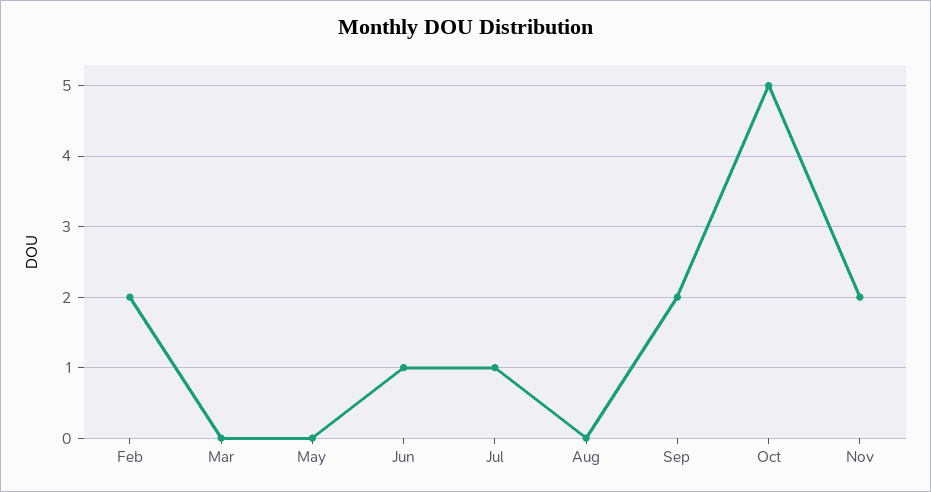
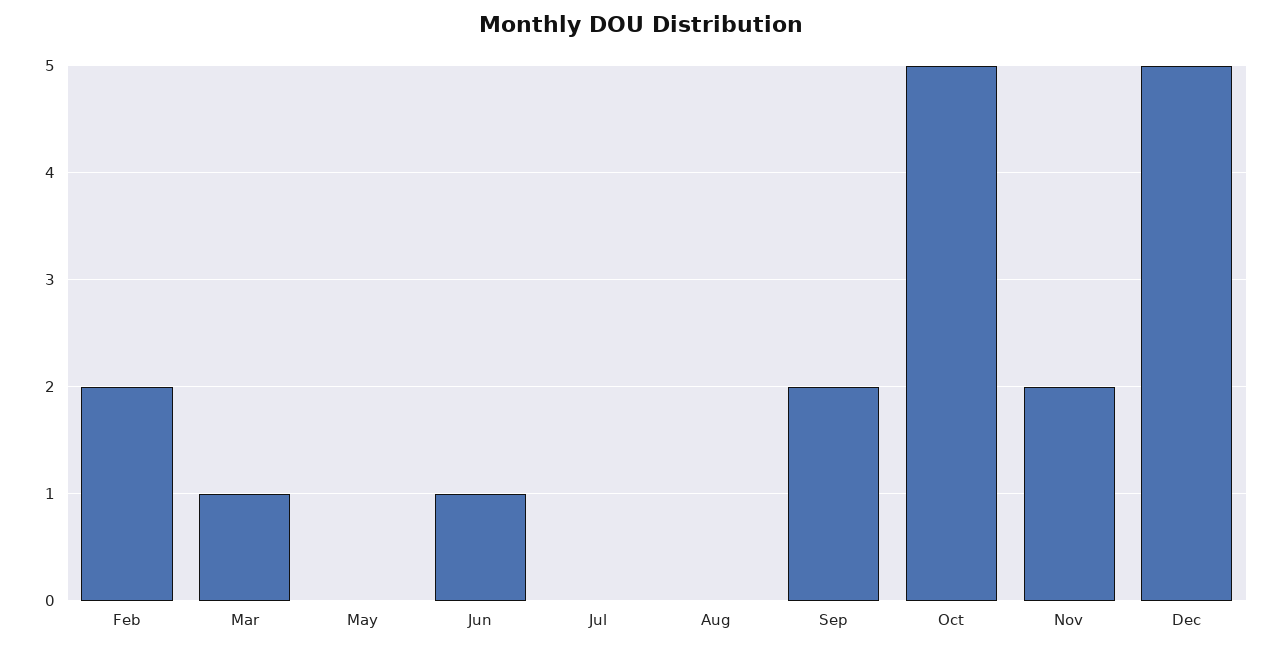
Mar: 0 -> 1
Jul: 1 -> 0
Dec: none -> 5

